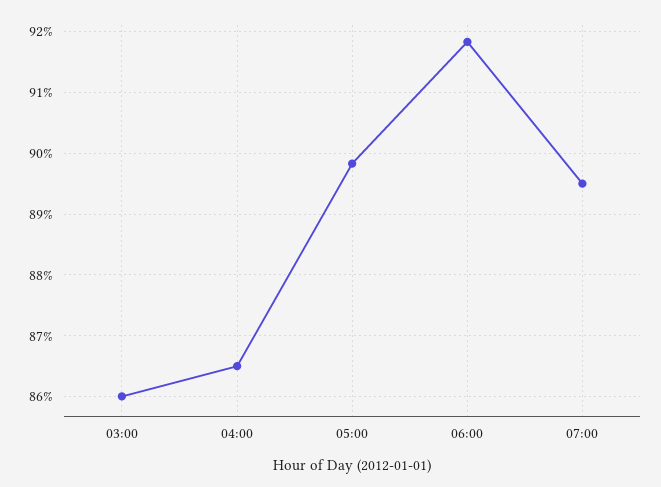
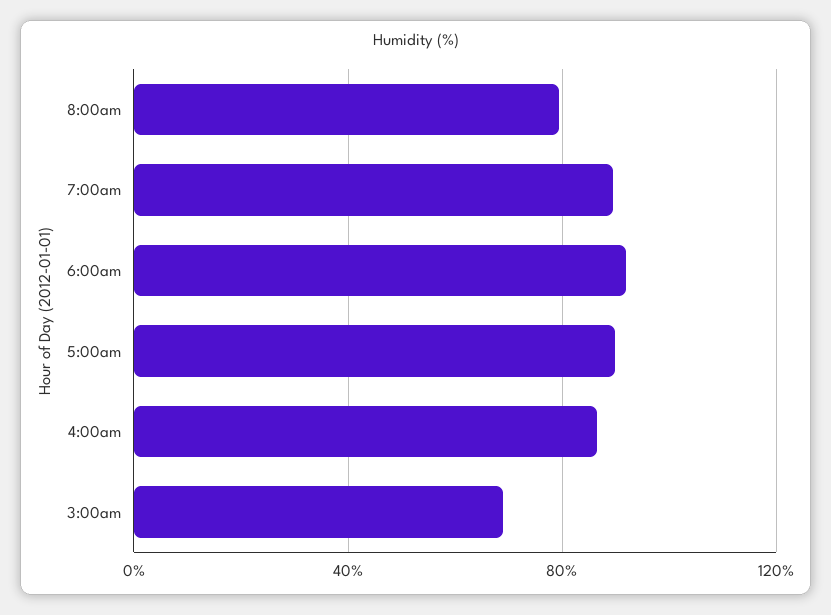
03:00: 86 -> 70
8:00am: none -> 80

